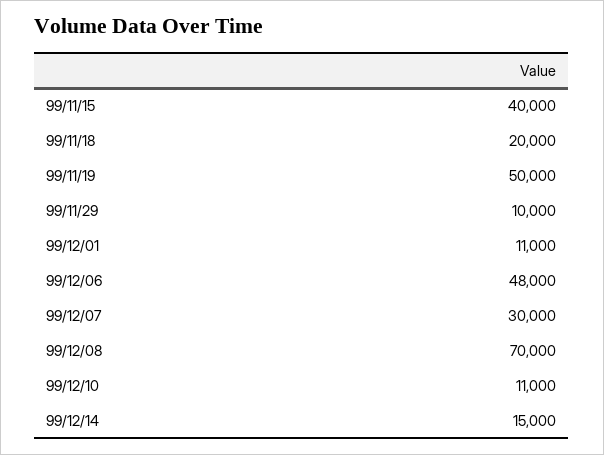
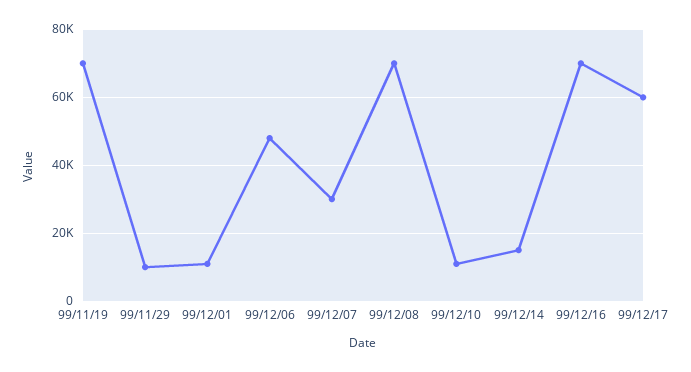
99/11/15: 40000 -> none
99/11/18: 20000 -> none
99/11/19: 50000 -> 70000
99/12/16: none -> 70000
99/12/17: none -> 60000

